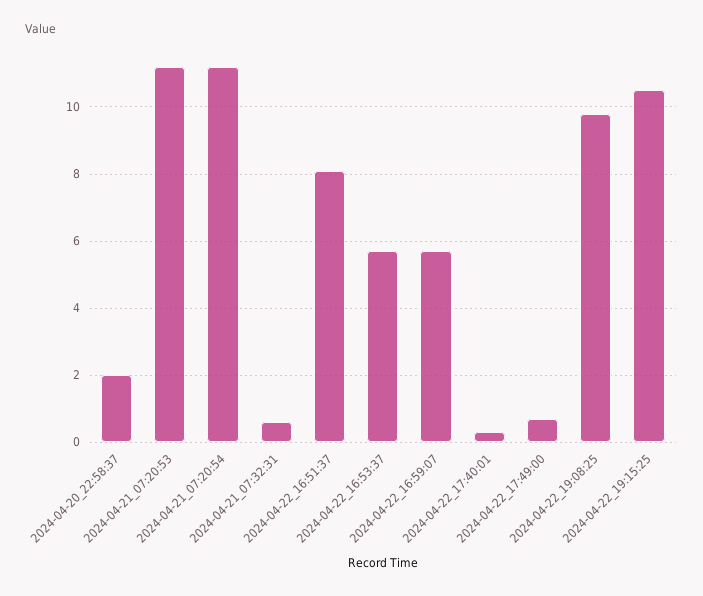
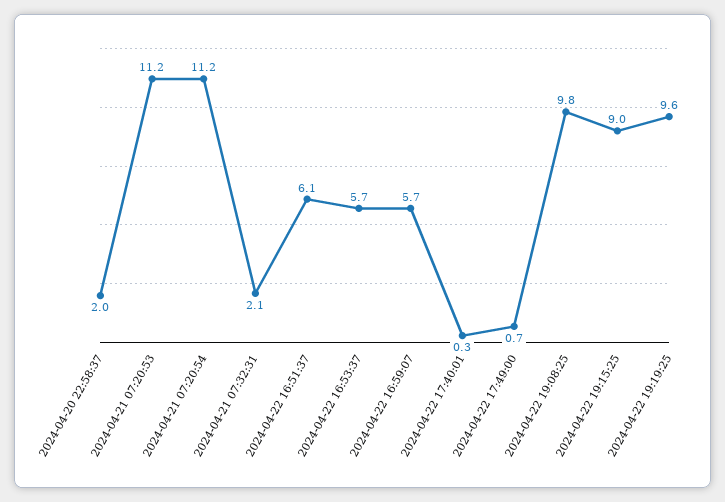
2024-04-21_07:32:31: 0.5 -> 2.1
2024-04-22_16:51:37: 8 -> 6.1
2024-04-22_19:15:25: 10.5 -> 9
2024-04-22 19:19:25: none -> 9.6

